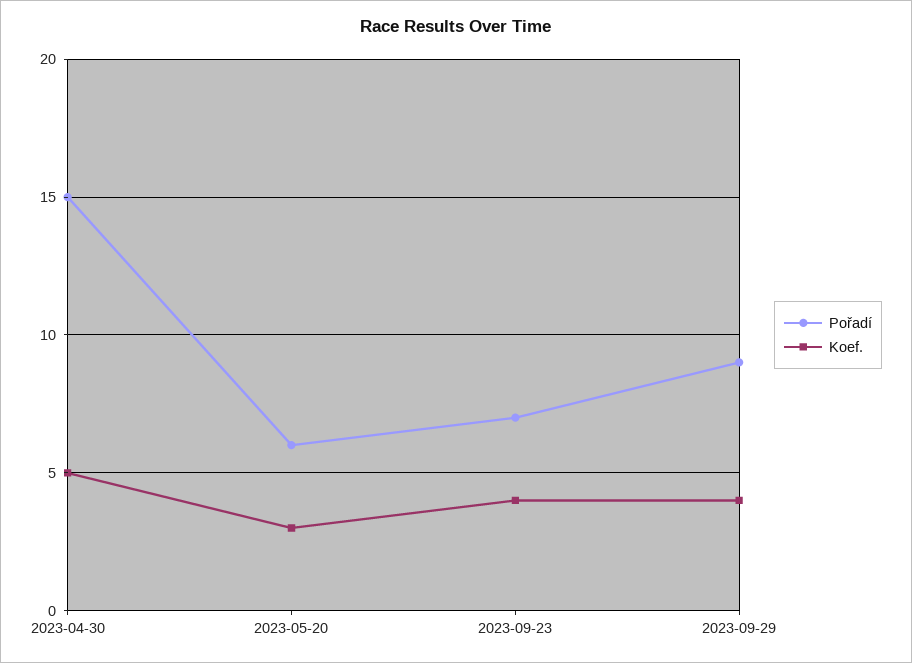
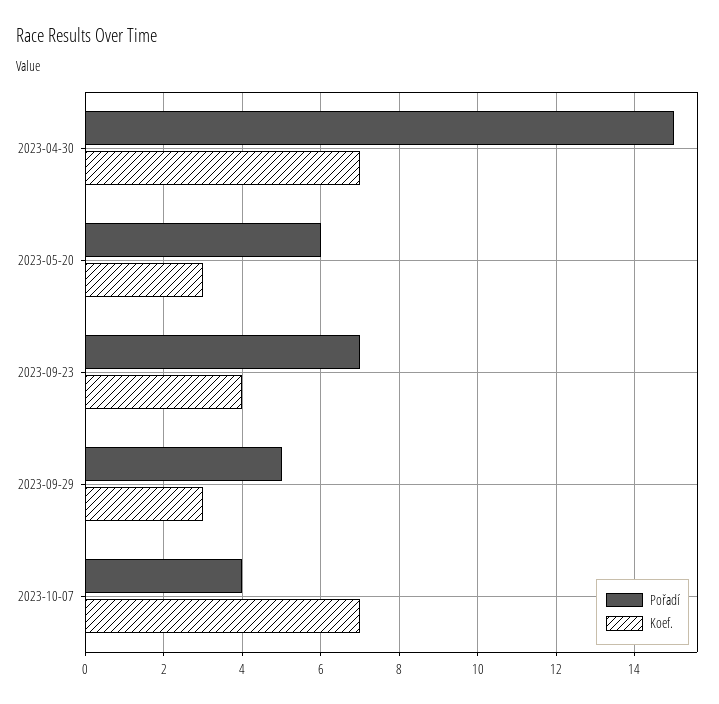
Koef., 2023-04-30: 5 -> 7
Pořadí, 2023-09-29: 9 -> 5
Koef., 2023-09-29: 4 -> 3
Pořadí, 2023-10-07: none -> 4
Koef., 2023-10-07: none -> 7

